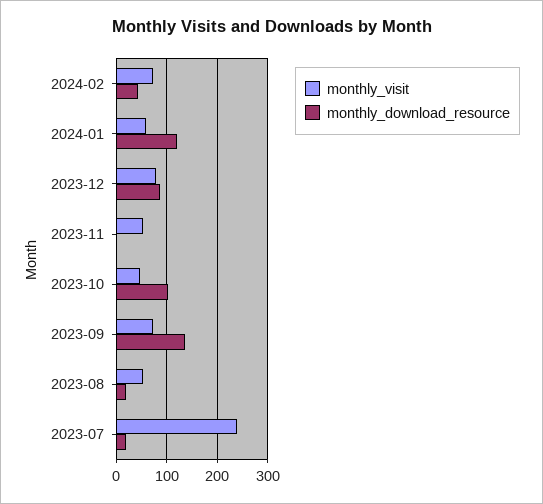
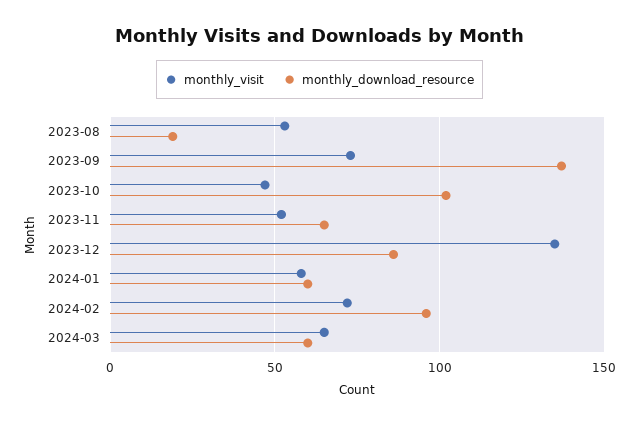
monthly_download_resource, 2024-02: 40 -> 95
monthly_download_resource, 2024-01: 120 -> 60
monthly_visit, 2023-12: 80 -> 135
monthly_download_resource, 2023-11: 0 -> 65
monthly_visit, 2023-07: 240 -> none
monthly_download_resource, 2023-07: 20 -> none
monthly_visit, 2024-03: none -> 65
monthly_download_resource, 2024-03: none -> 60

